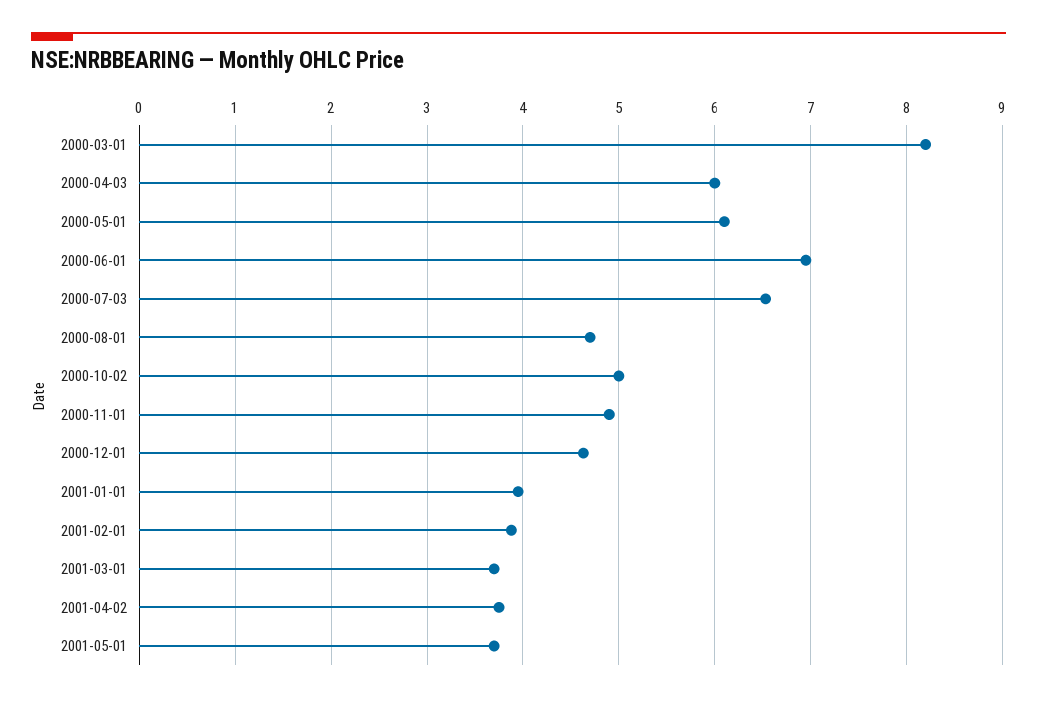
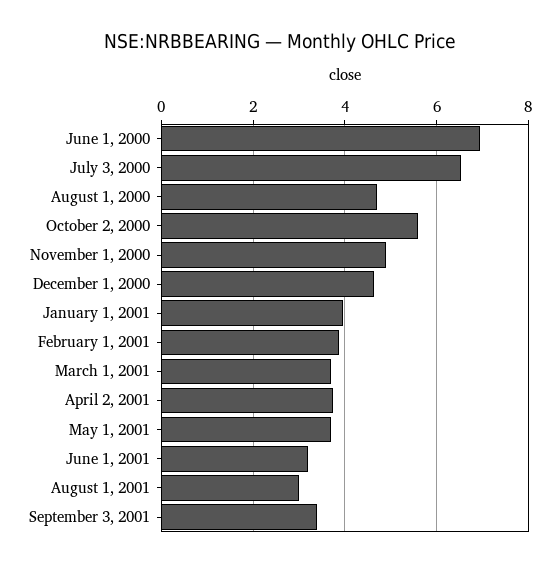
2000-03-01: 8.2 -> none
2000-04-03: 6 -> none
2000-05-01: 6.1 -> none
2000-10-02: 5 -> 5.6
June 1, 2001: none -> 3.2
August 1, 2001: none -> 3
September 3, 2001: none -> 3.4

